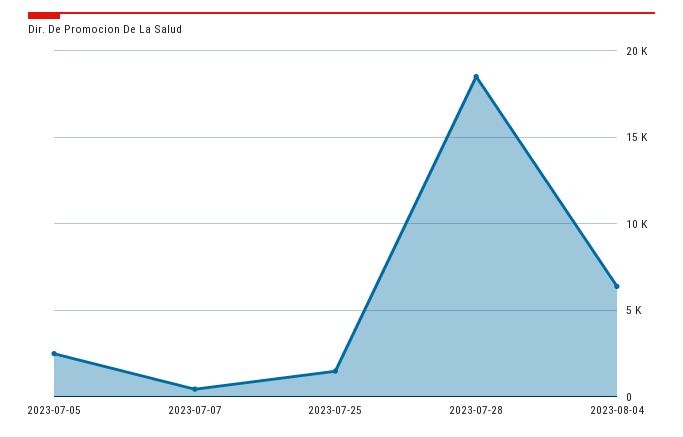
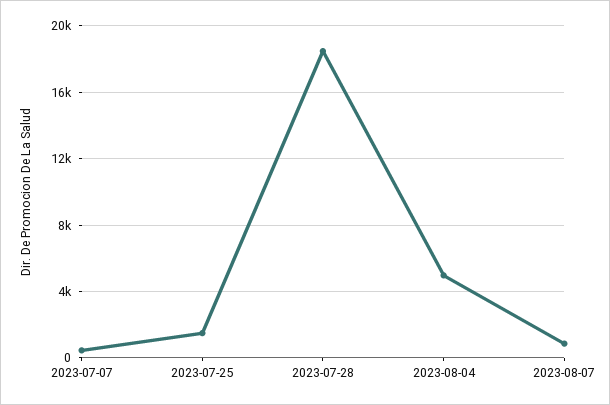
2023-07-05: 2500 -> none
2023-08-04: 6500 -> 5000
2023-08-07: none -> 1000

